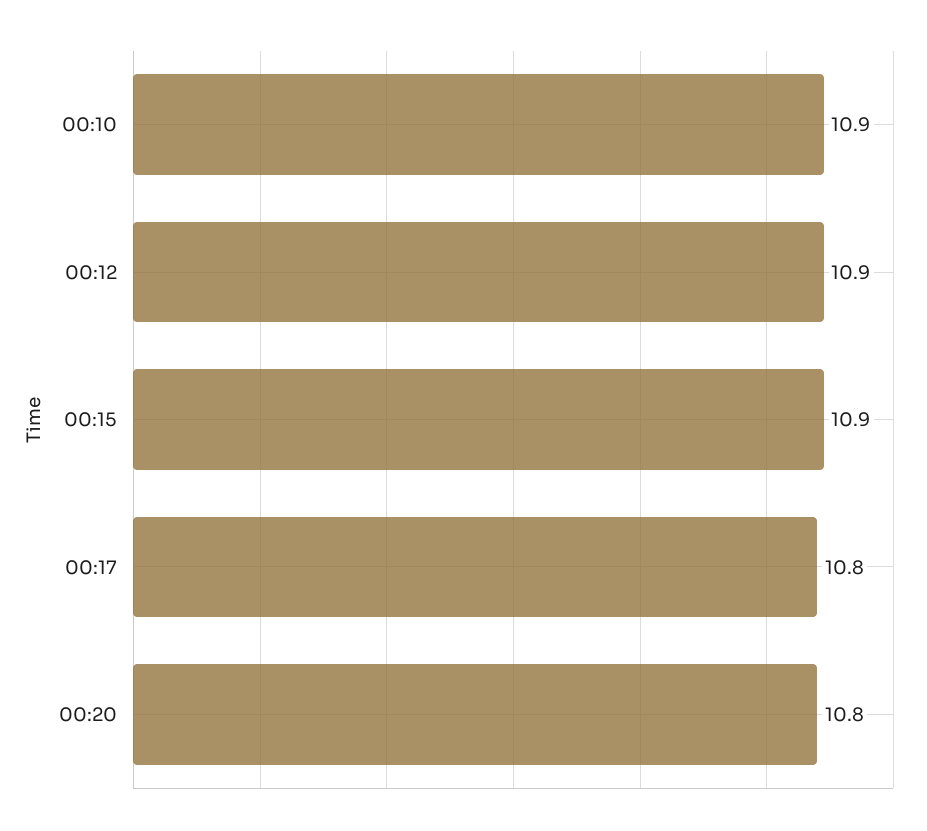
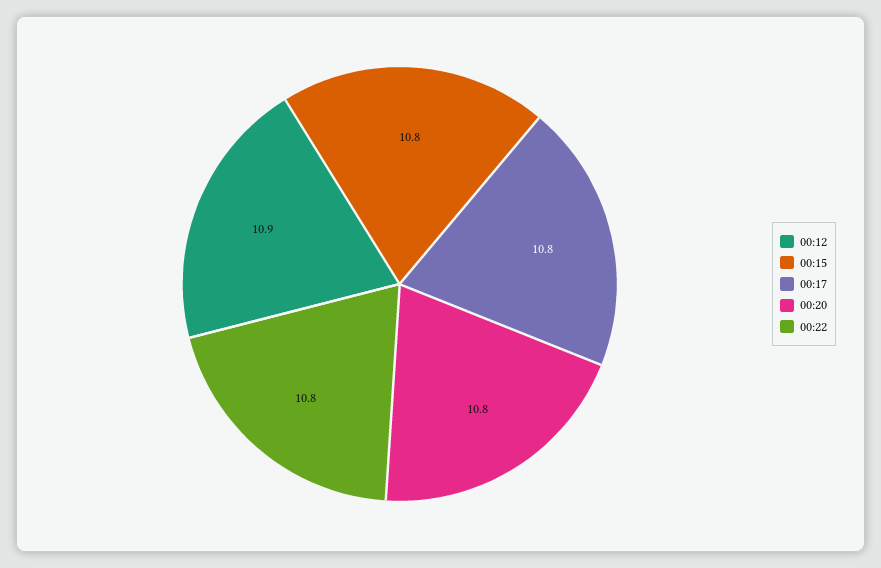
00:10: 10.9 -> none
00:15: 10.9 -> 10.8
00:22: none -> 10.8

